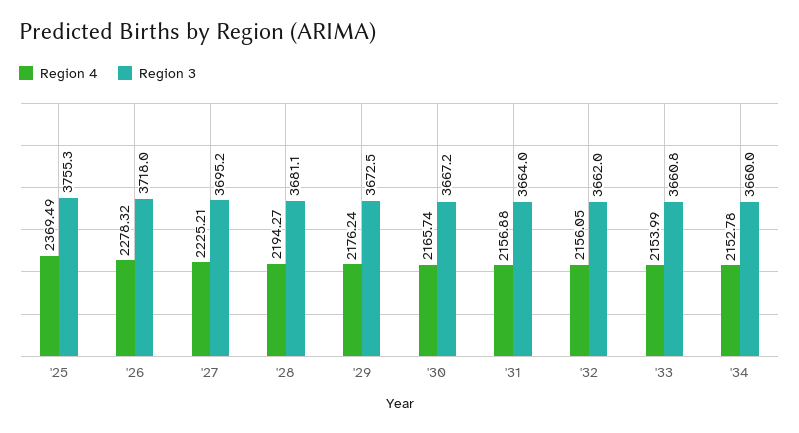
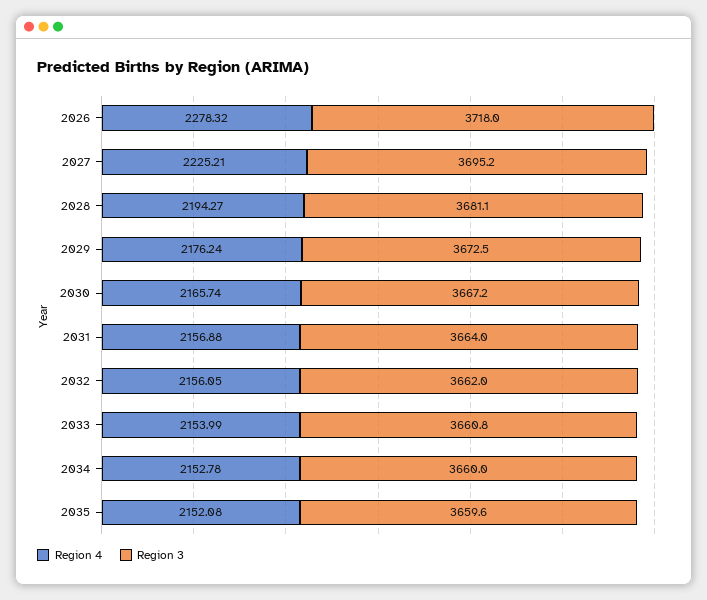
Region 4, '25: 2369.49 -> none
Region 3, '25: 3755.3 -> none
Region 4, 2035: none -> 2152.08
Region 3, 2035: none -> 3659.6

